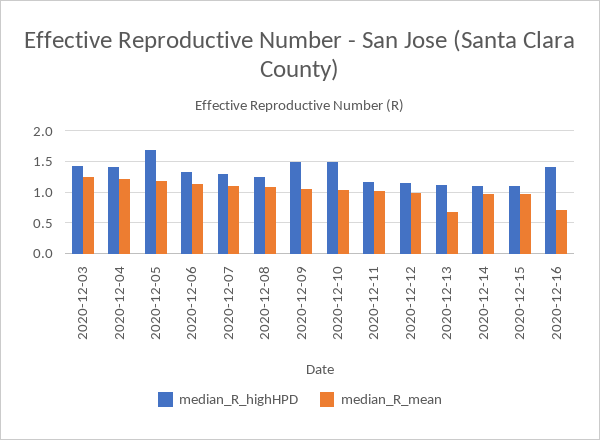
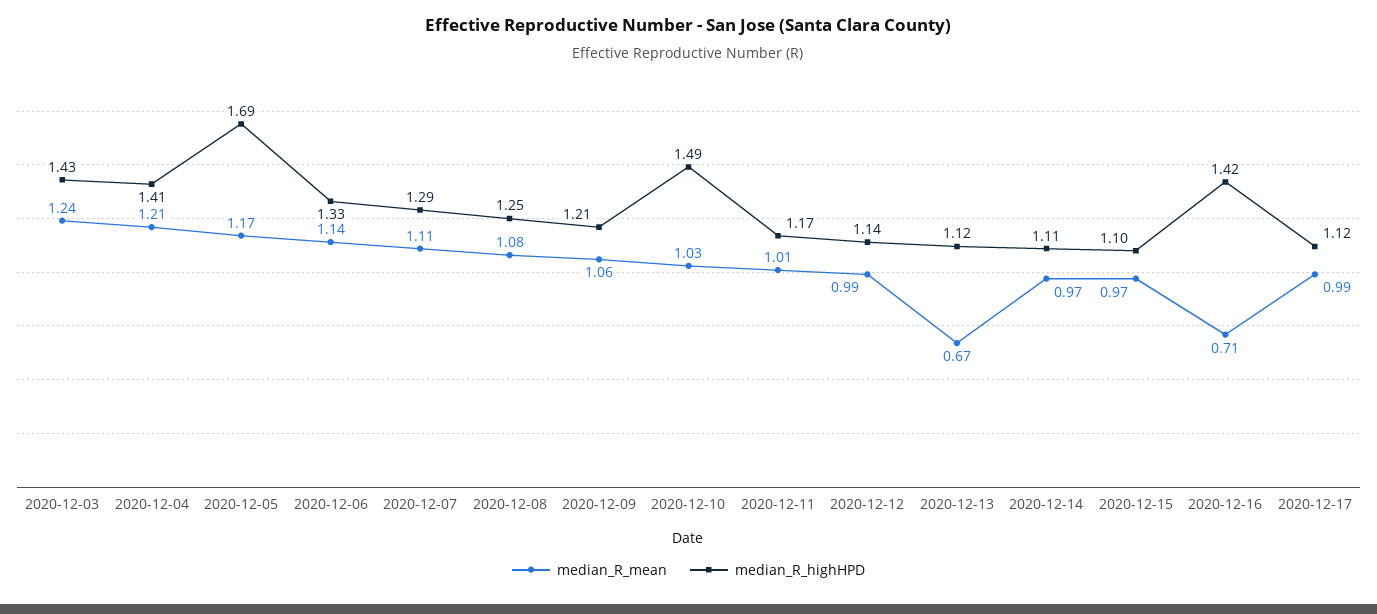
median_R_highHPD, 2020-12-09: 1.5 -> 1.21
median_R_mean, 2020-12-17: none -> 0.99
median_R_highHPD, 2020-12-17: none -> 1.12

